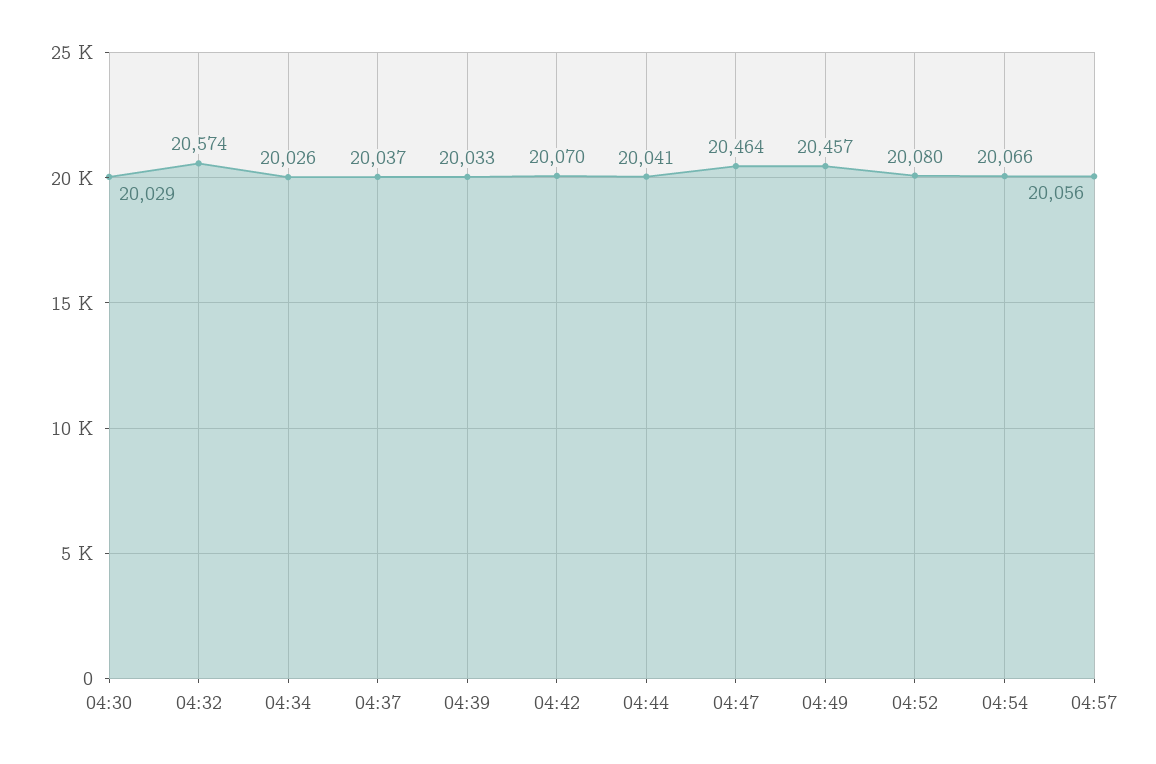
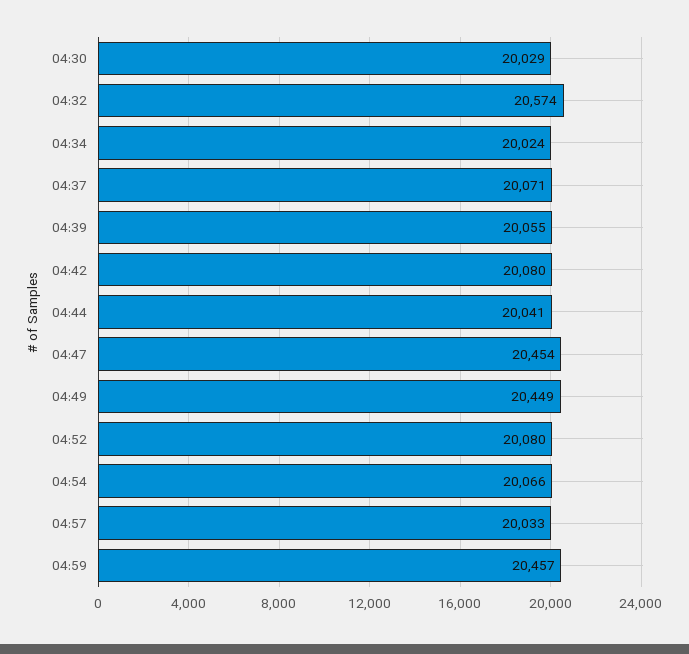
04:34: 20026 -> 20024
04:37: 20037 -> 20071
04:39: 20033 -> 20055
04:42: 20070 -> 20080
04:47: 20464 -> 20454
04:49: 20457 -> 20449
04:57: 20056 -> 20033
04:59: none -> 20457

